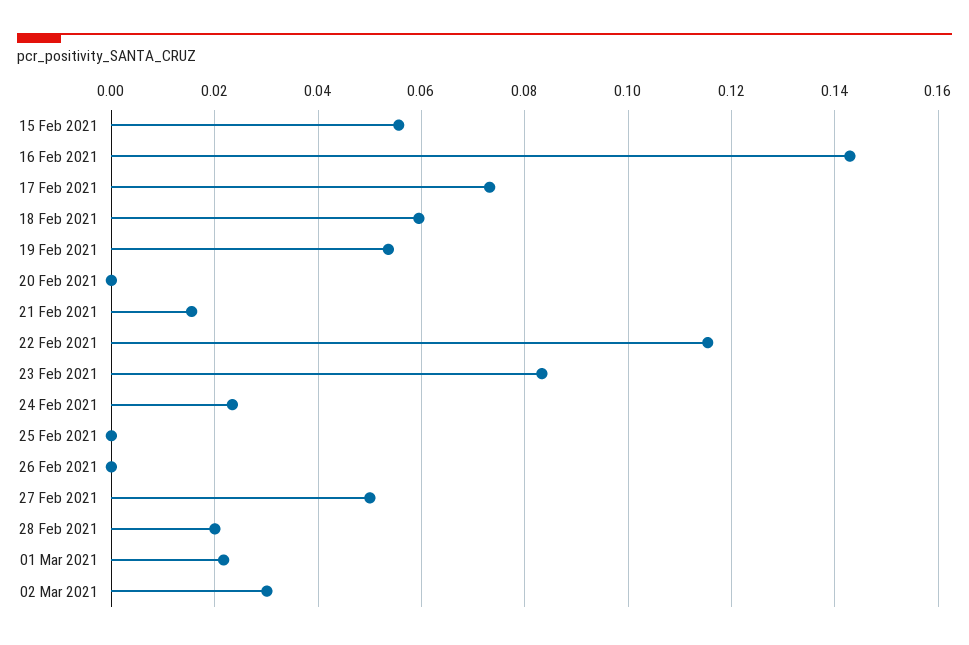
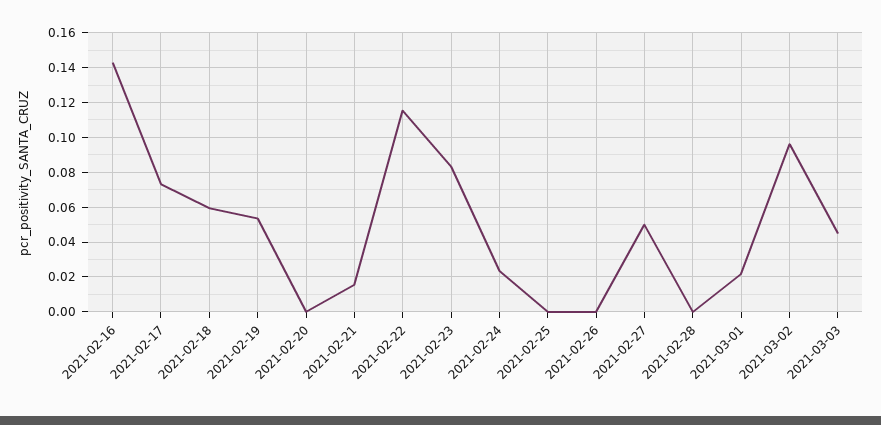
15 Feb 2021: 0.056 -> none
28 Feb 2021: 0.02 -> 0
02 Mar 2021: 0.03 -> 0.095
2021-03-03: none -> 0.045

